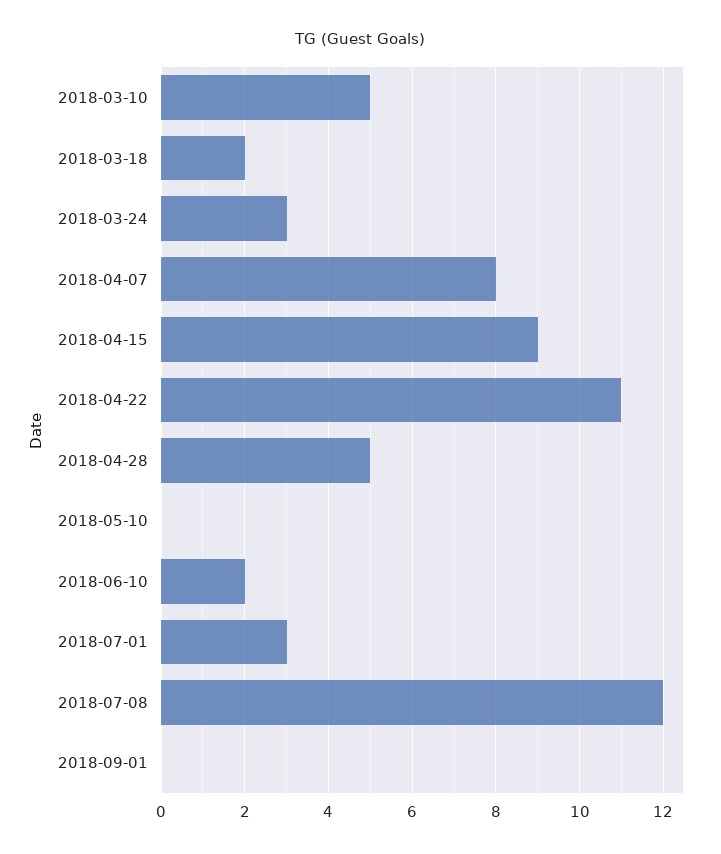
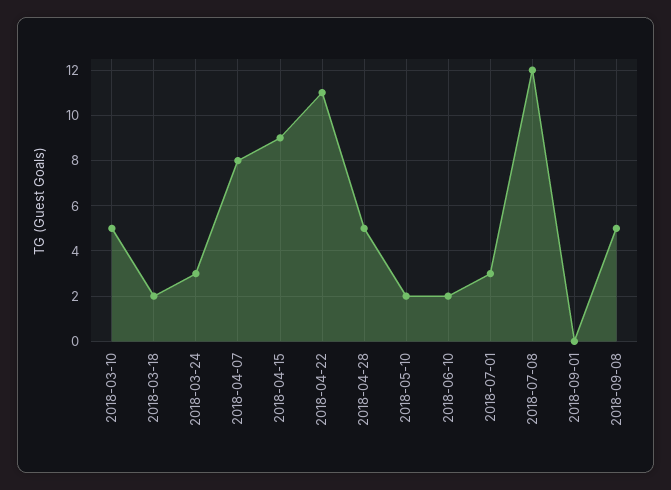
2018-05-10: 0 -> 2
2018-09-08: none -> 5

